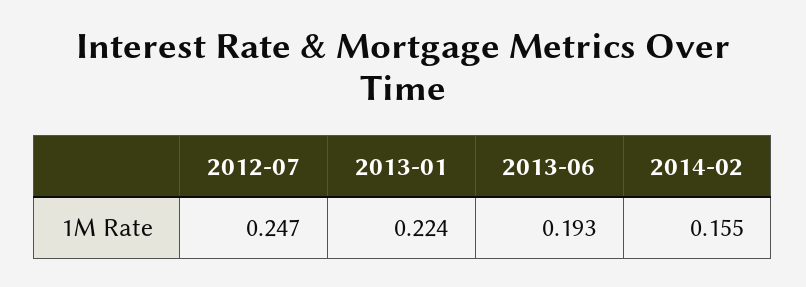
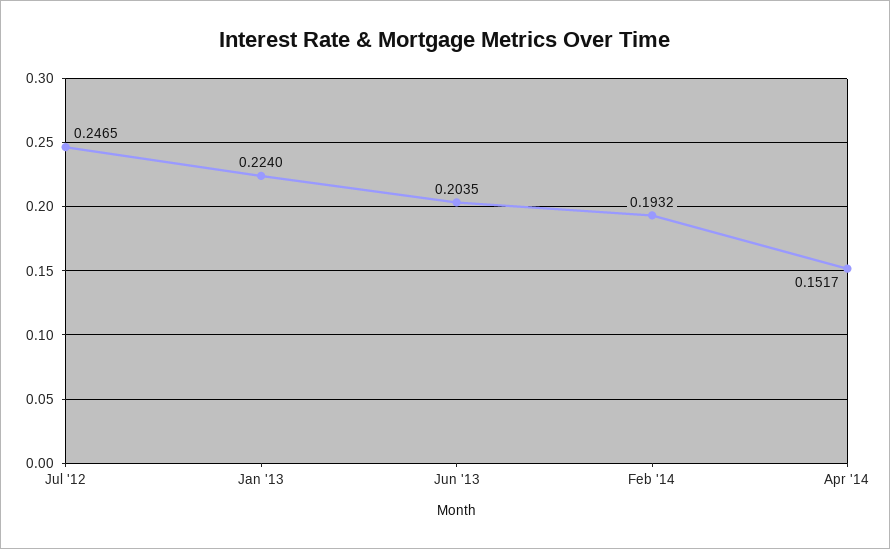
2013-06: 0.193 -> 0.2035
2014-02: 0.155 -> 0.1932
Apr '14: none -> 0.1517

